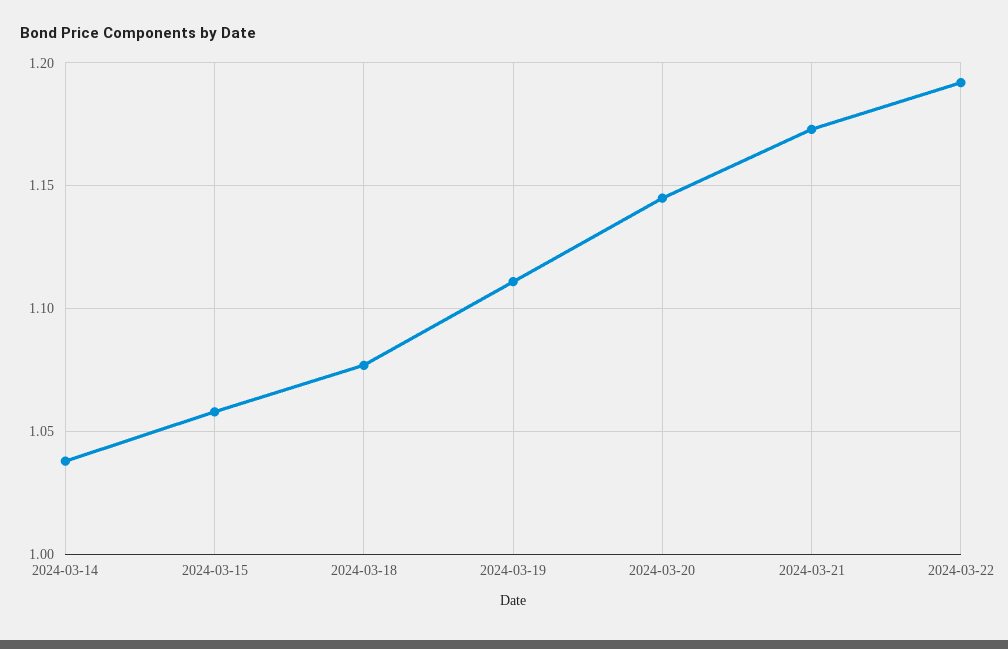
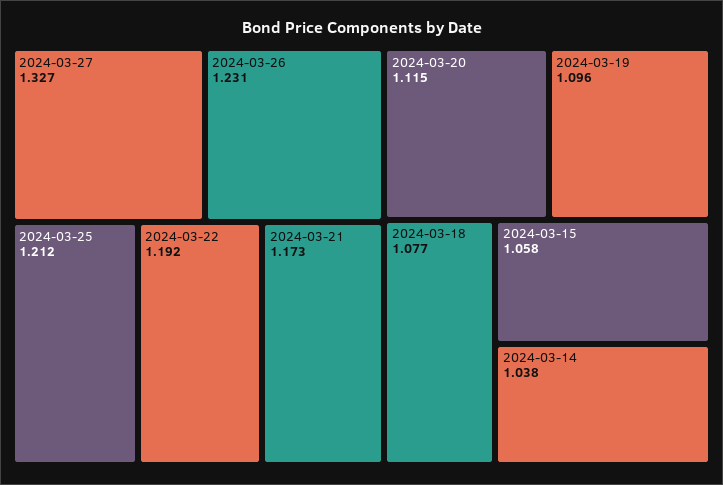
2024-03-19: 1.11 -> 1.096
2024-03-20: 1.145 -> 1.115
2024-03-27: none -> 1.327
2024-03-26: none -> 1.231
2024-03-25: none -> 1.212

